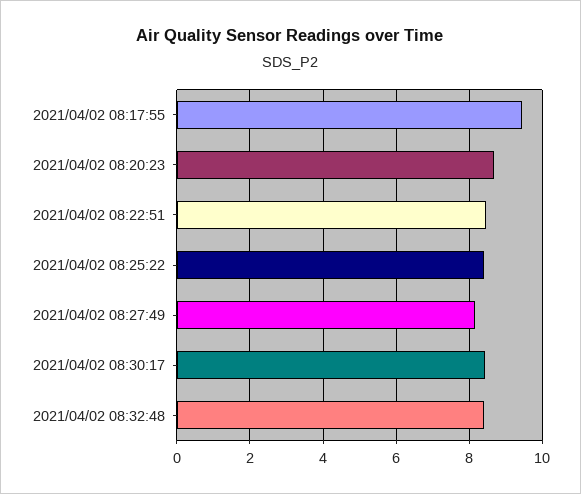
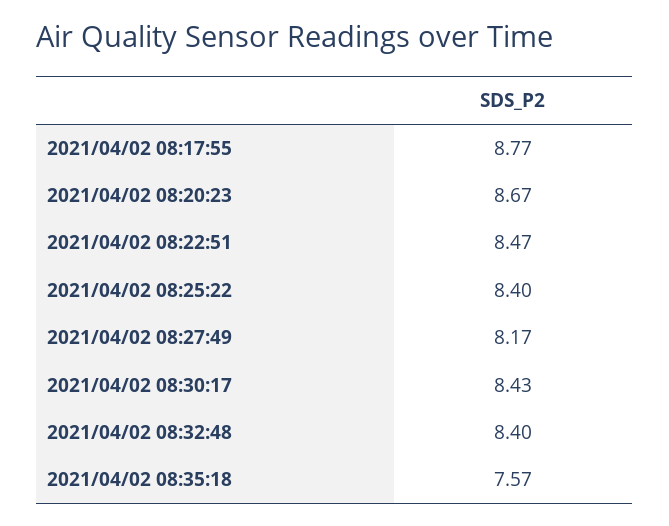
2021/04/02 08:17:55: 9.4 -> 8.77
2021/04/02 08:35:18: none -> 7.57

